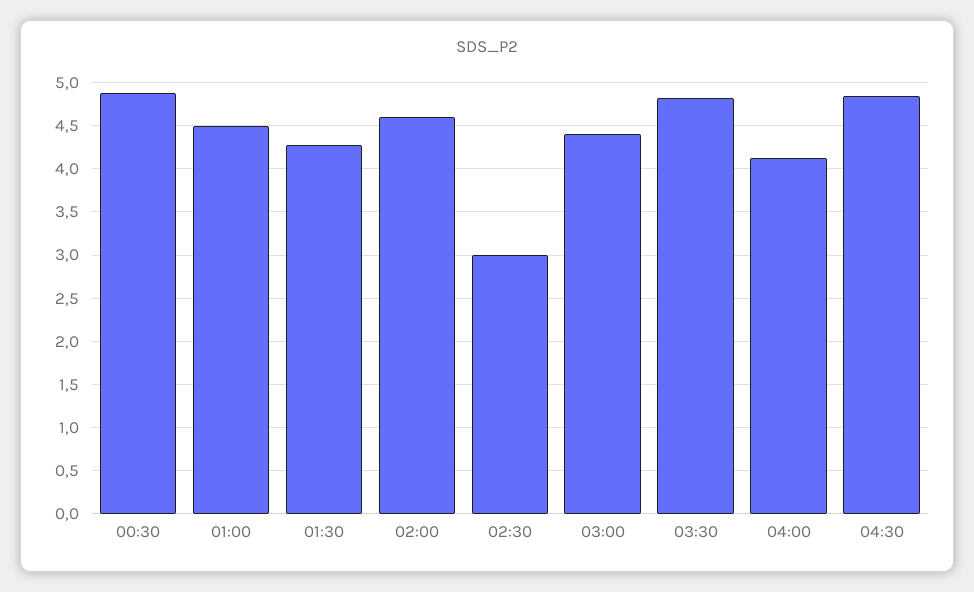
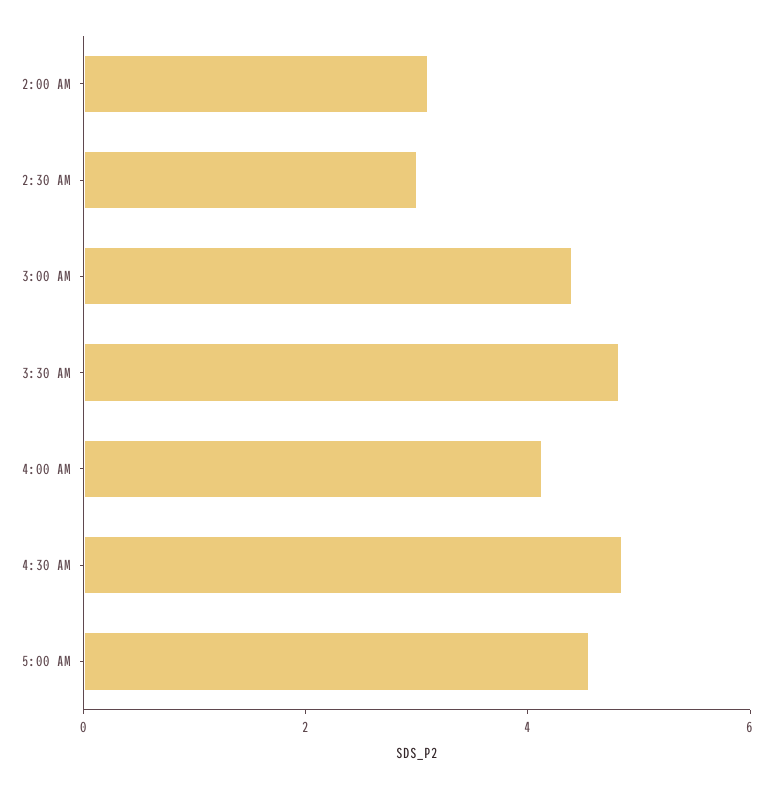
00:30: 4.9 -> none
01:00: 4.5 -> none
01:30: 4.3 -> none
02:00: 4.6 -> 3
5:00 AM: none -> 4.5

